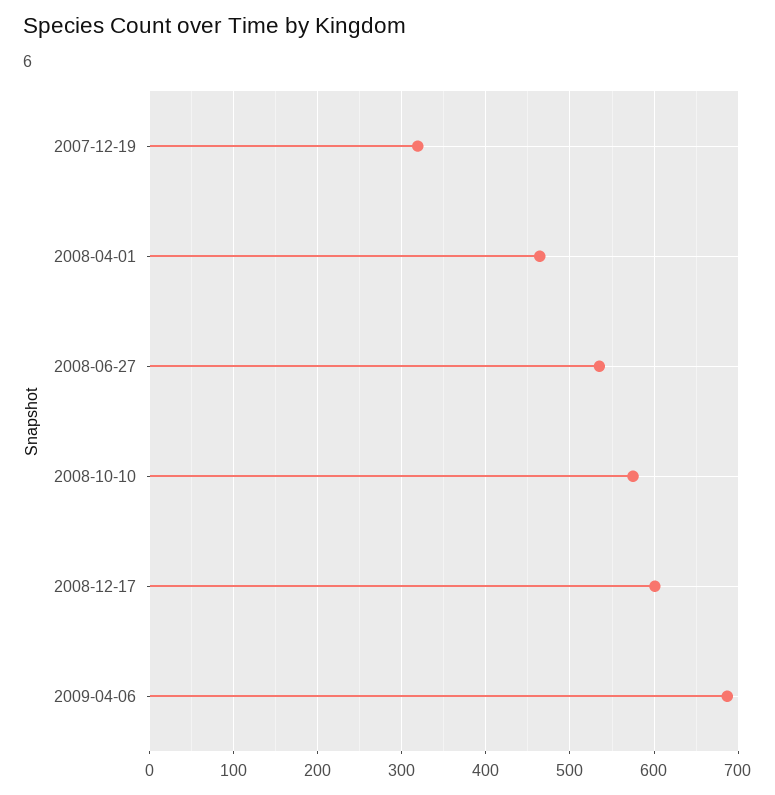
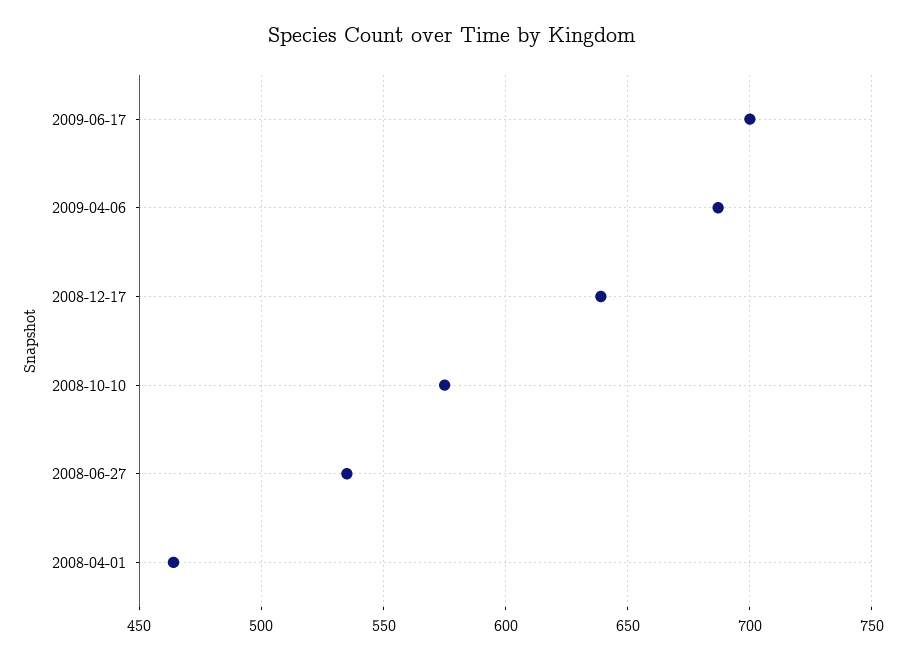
2007-12-19: 320 -> none
2008-12-17: 600 -> 640
2009-06-17: none -> 700

